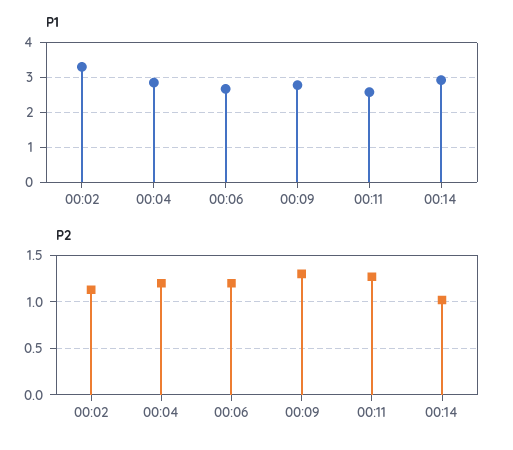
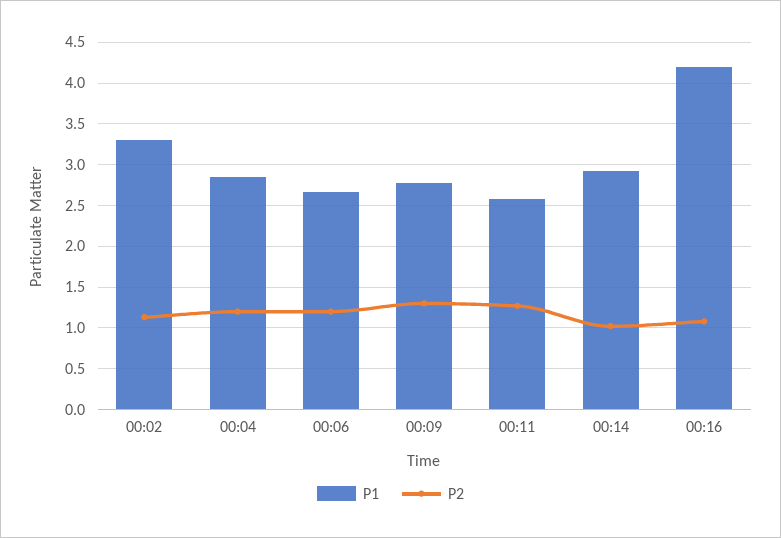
P1, 00:16: none -> 4.2
P2, 00:16: none -> 1.1

